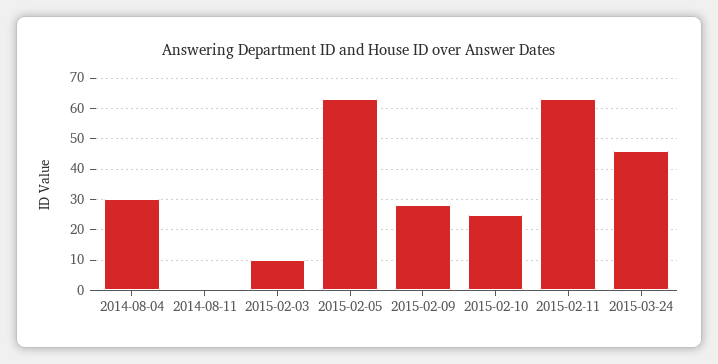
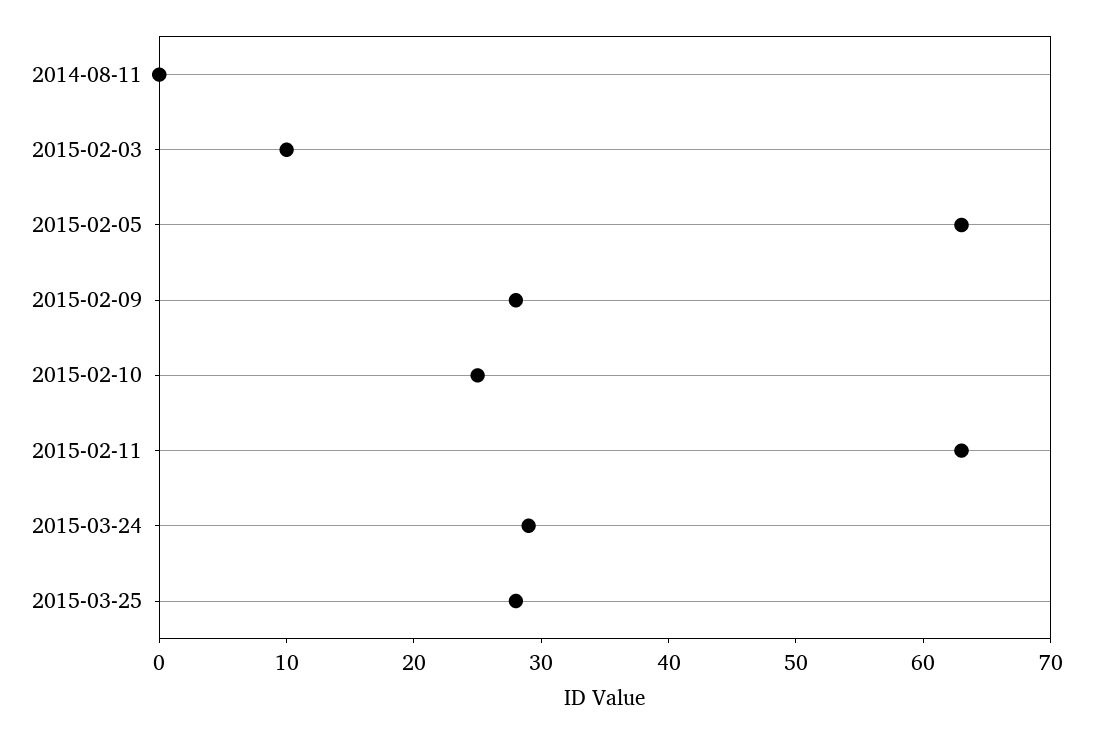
2014-08-04: 30 -> none
2015-03-24: 45 -> 29
2015-03-25: none -> 28

